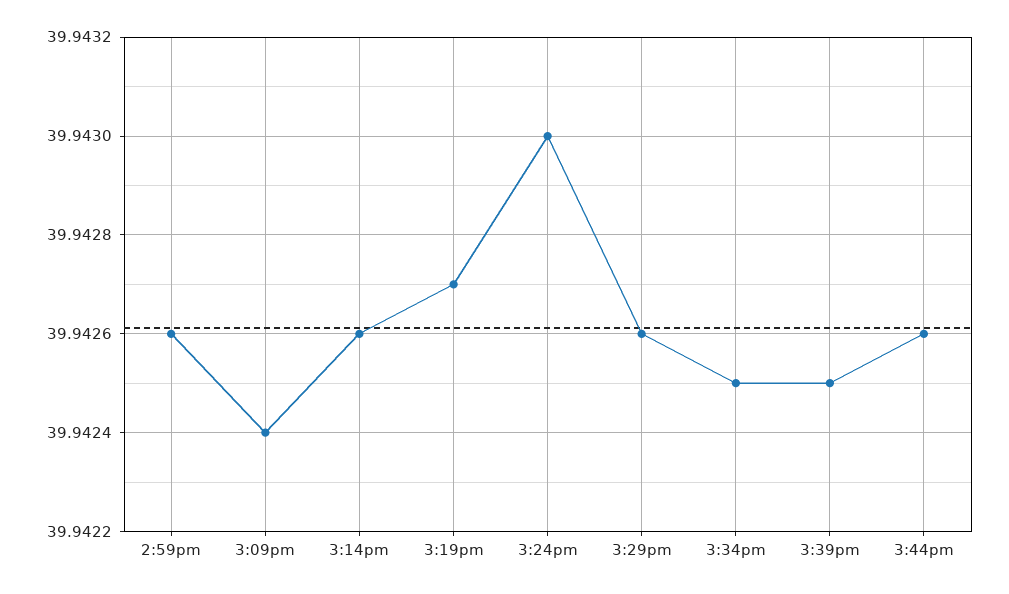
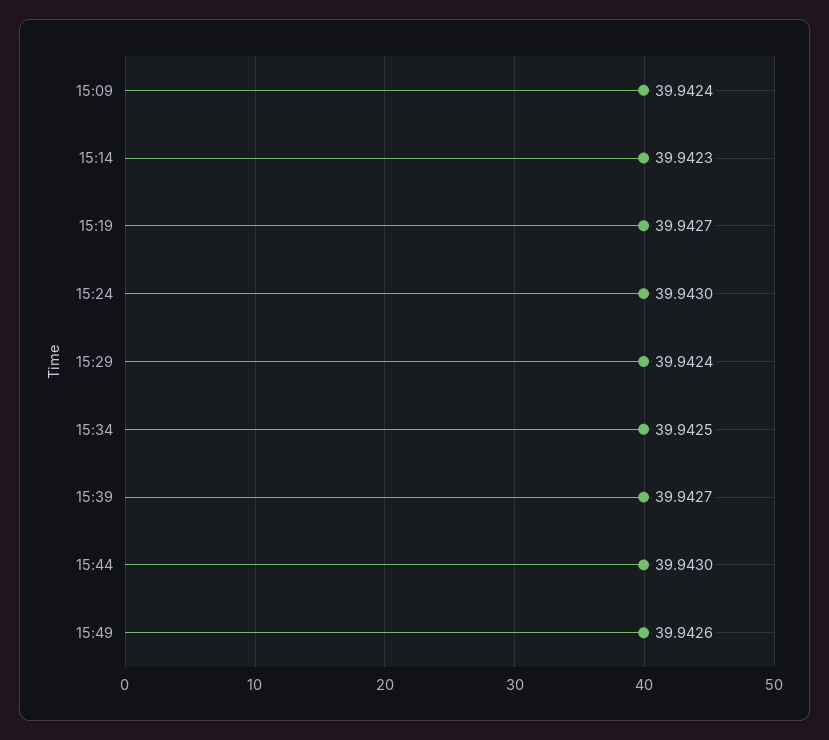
2:59pm: 39.9426 -> none
3:14pm: 39.9426 -> 39.9423
3:29pm: 39.9426 -> 39.9424
3:39pm: 39.9425 -> 39.9427
3:44pm: 39.9426 -> 39.943
15:49: none -> 39.9426

